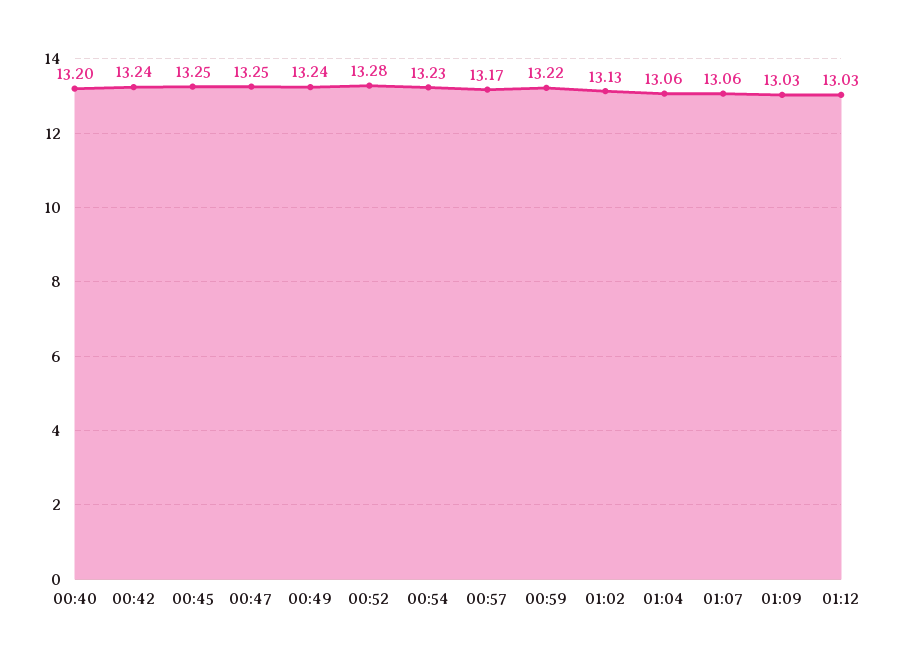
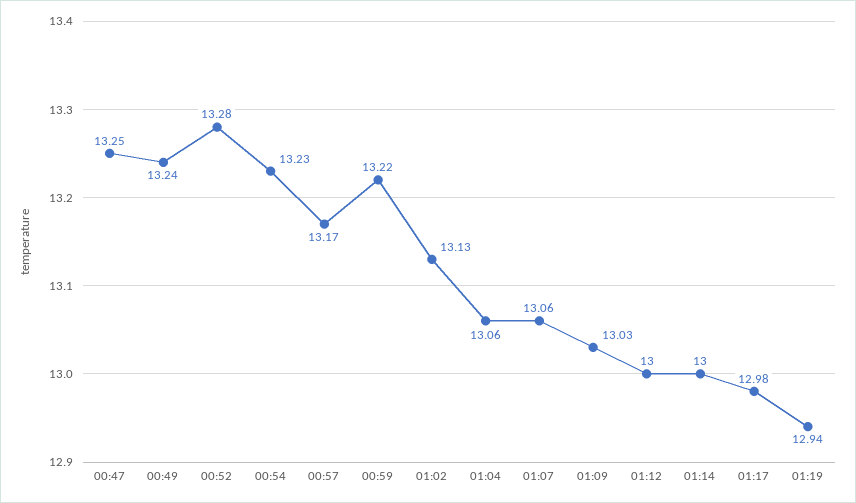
00:40: 13.2 -> none
00:42: 13.24 -> none
00:45: 13.25 -> none
01:12: 13.03 -> 13
01:14: none -> 13
01:17: none -> 12.98
01:19: none -> 12.94

